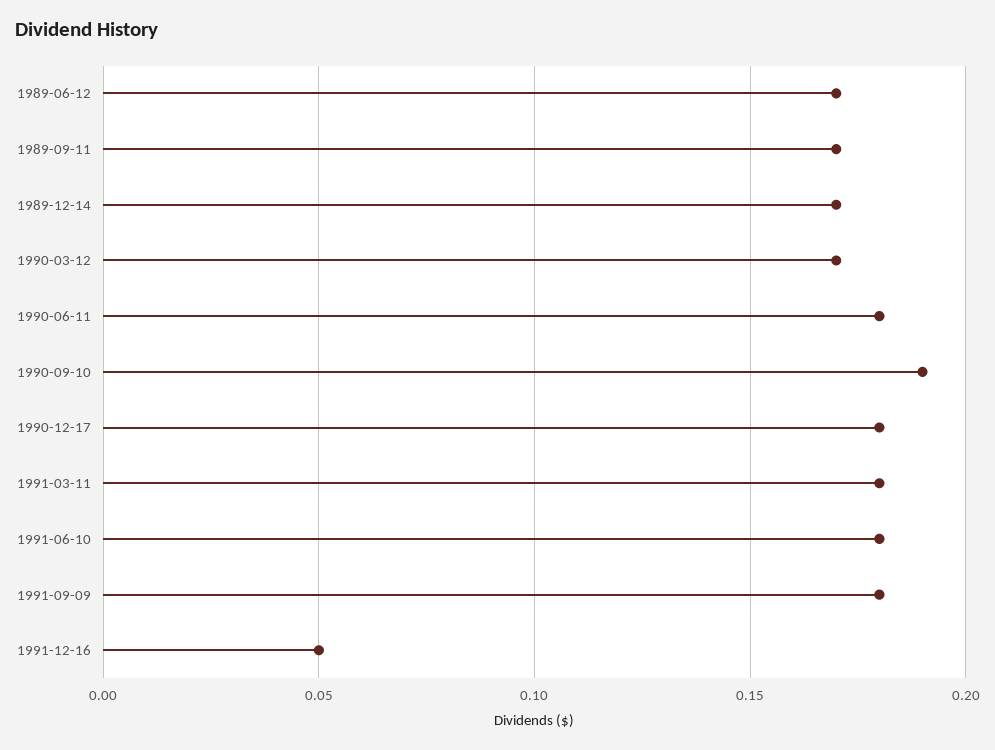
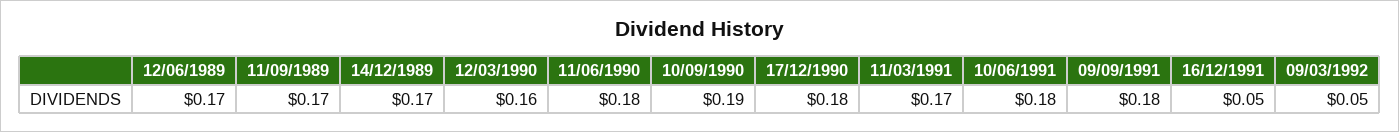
1990-03-12: 0.17 -> 0.16
1991-03-11: 0.18 -> 0.17
09/03/1992: none -> 0.05

